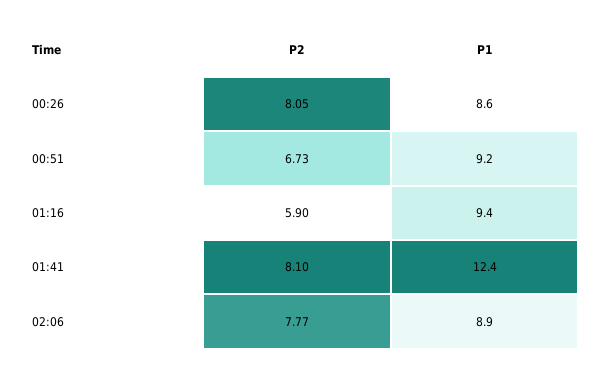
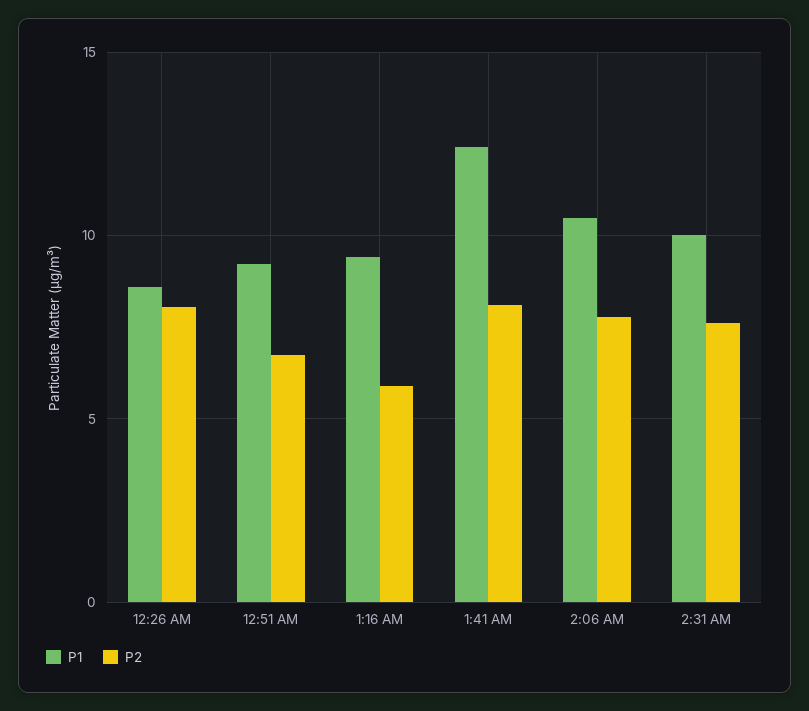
P1, 02:06: 8.9 -> 10.5
P1, 2:31 AM: none -> 10
P2, 2:31 AM: none -> 7.5

